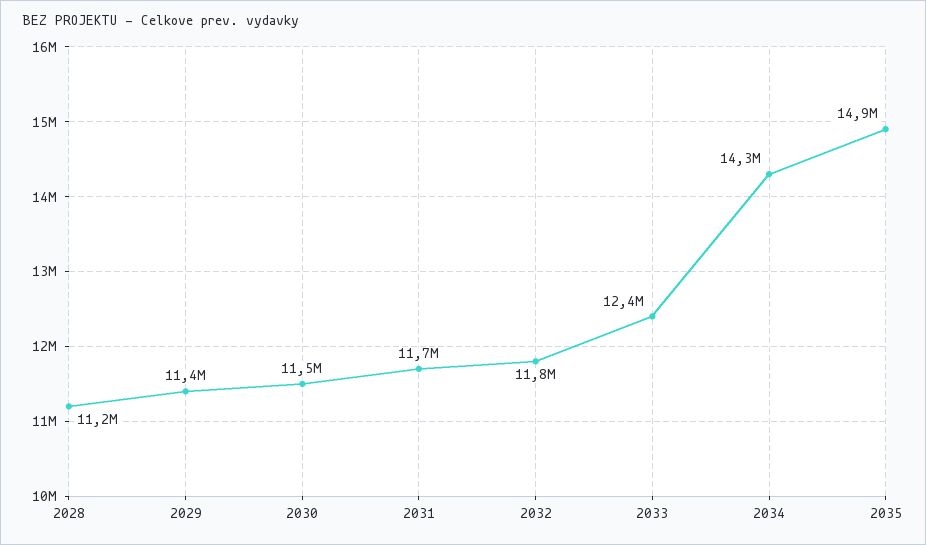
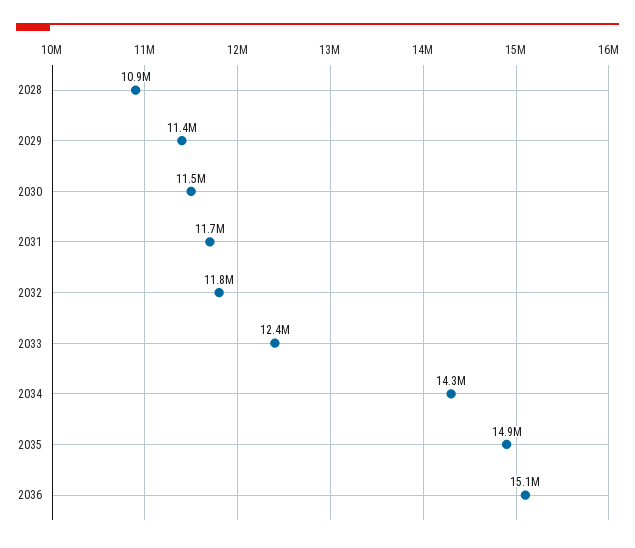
2028: 11200000 -> 10900000
2036: none -> 15100000

